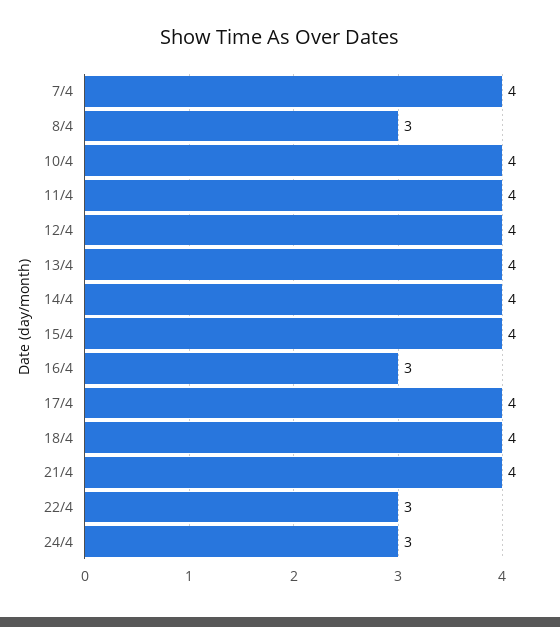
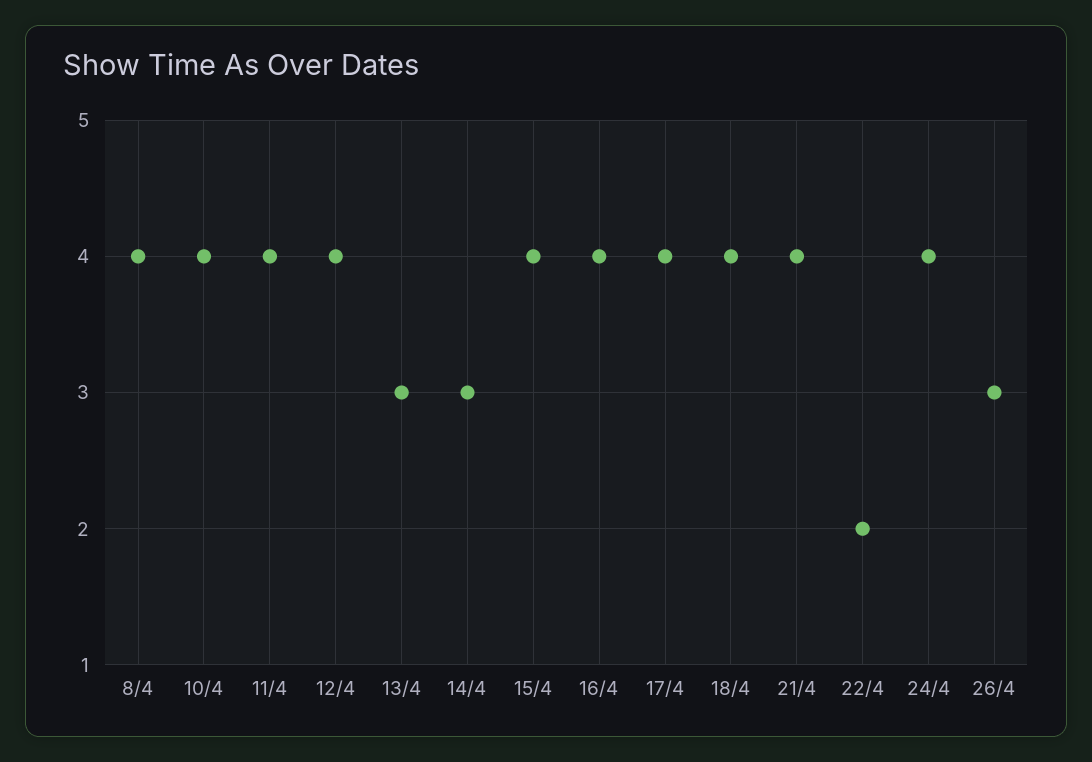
7/4: 4 -> none
8/4: 3 -> 4
13/4: 4 -> 3
14/4: 4 -> 3
16/4: 3 -> 4
22/4: 3 -> 2
24/4: 3 -> 4
26/4: none -> 3

